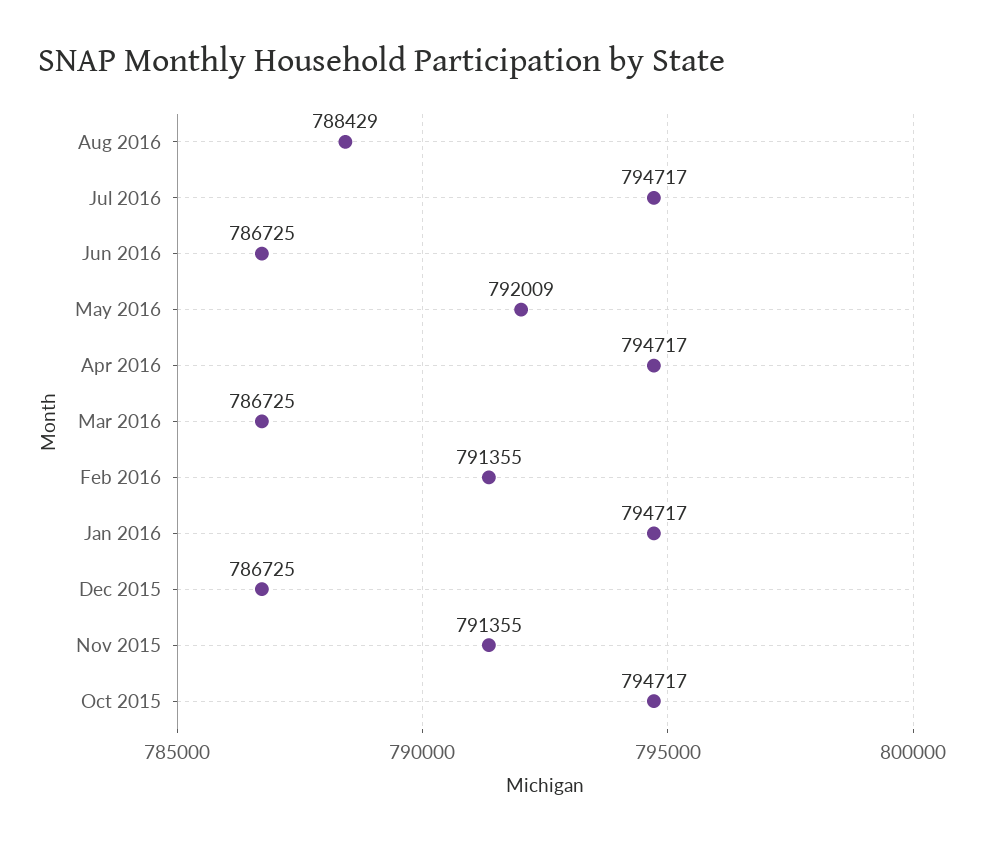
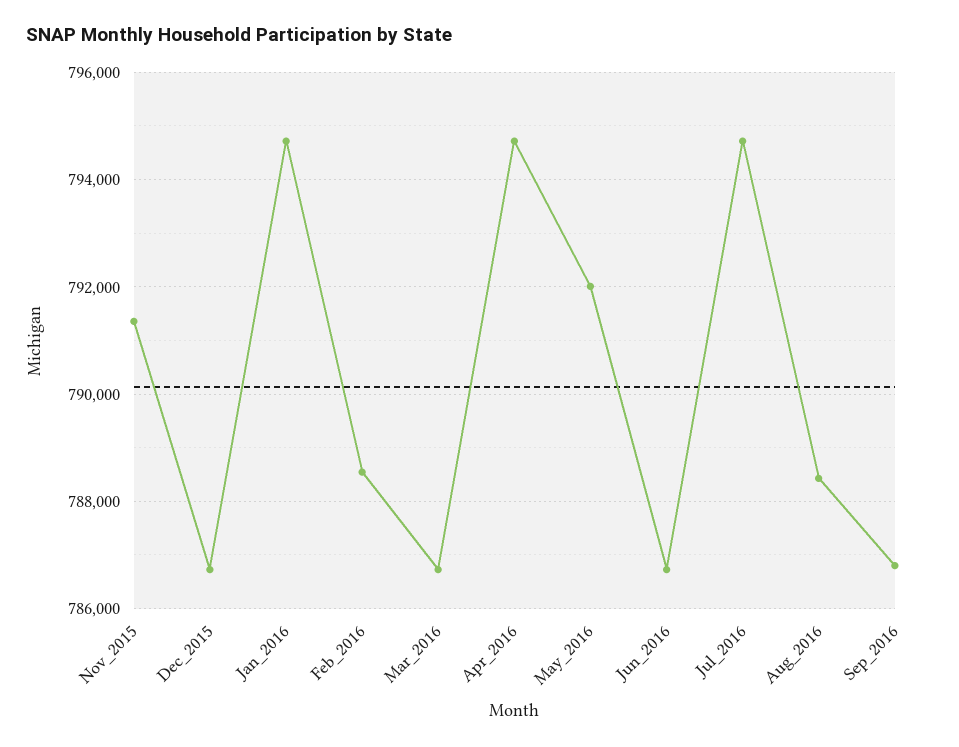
Feb 2016: 791355 -> 788600
Oct 2015: 794717 -> none
Sep_2016: none -> 786800

